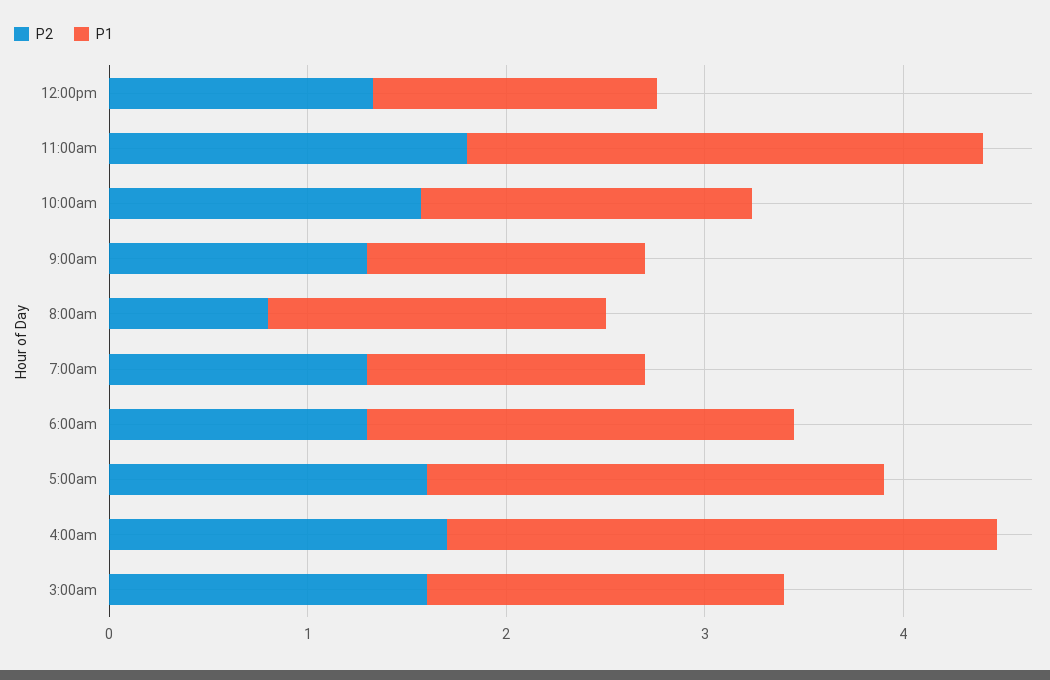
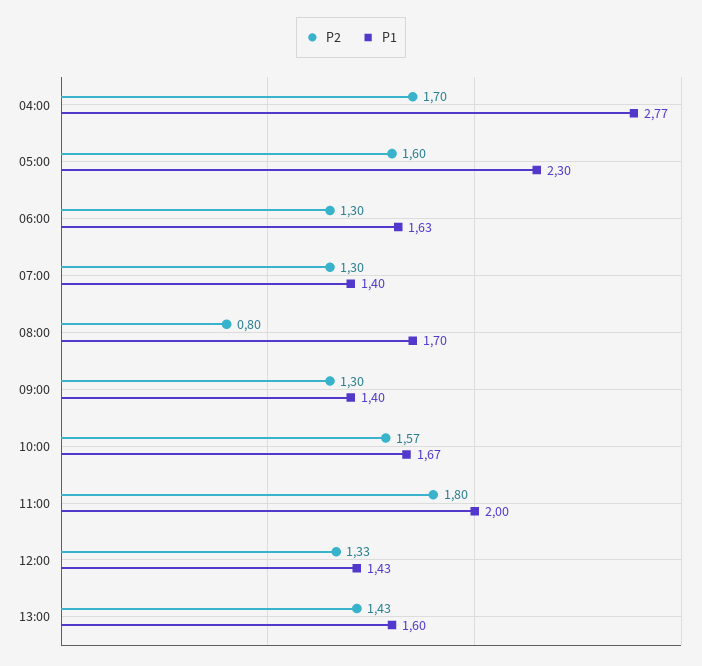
P1, 11:00am: 2.6 -> 2
P1, 6:00am: 2.2 -> 1.63
P2, 3:00am: 1.6 -> none
P1, 3:00am: 1.8 -> none
P2, 13:00: none -> 1.43
P1, 13:00: none -> 1.6

